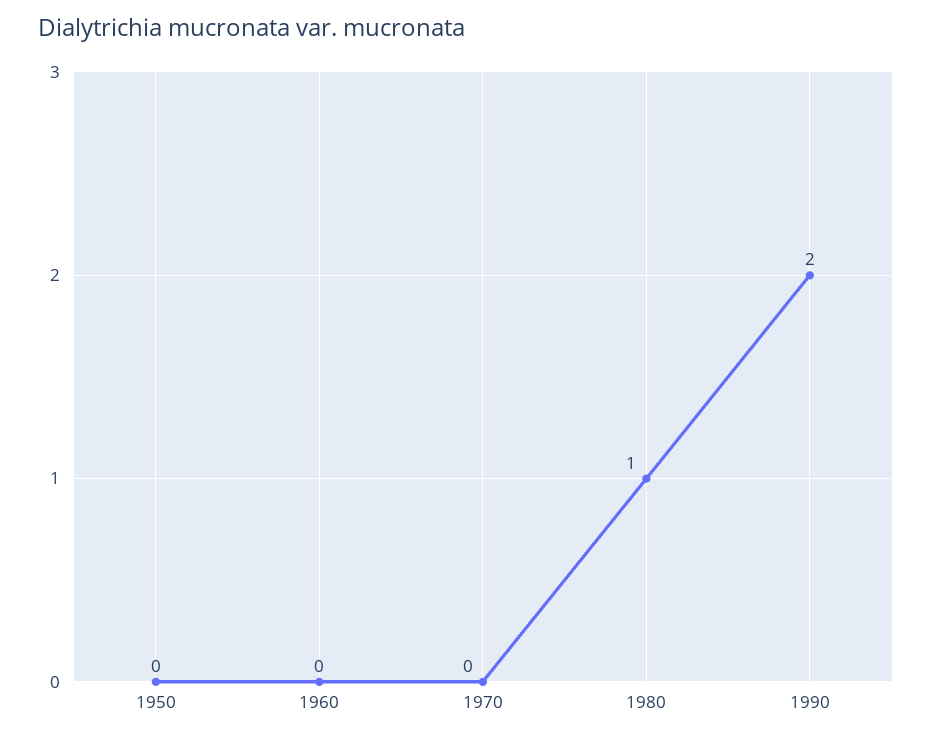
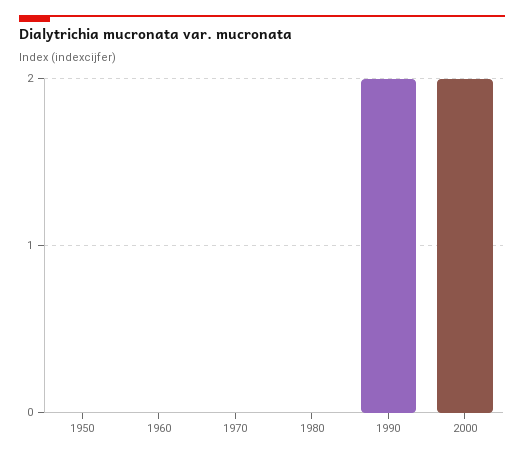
1980: 1 -> 0
2000: none -> 2

